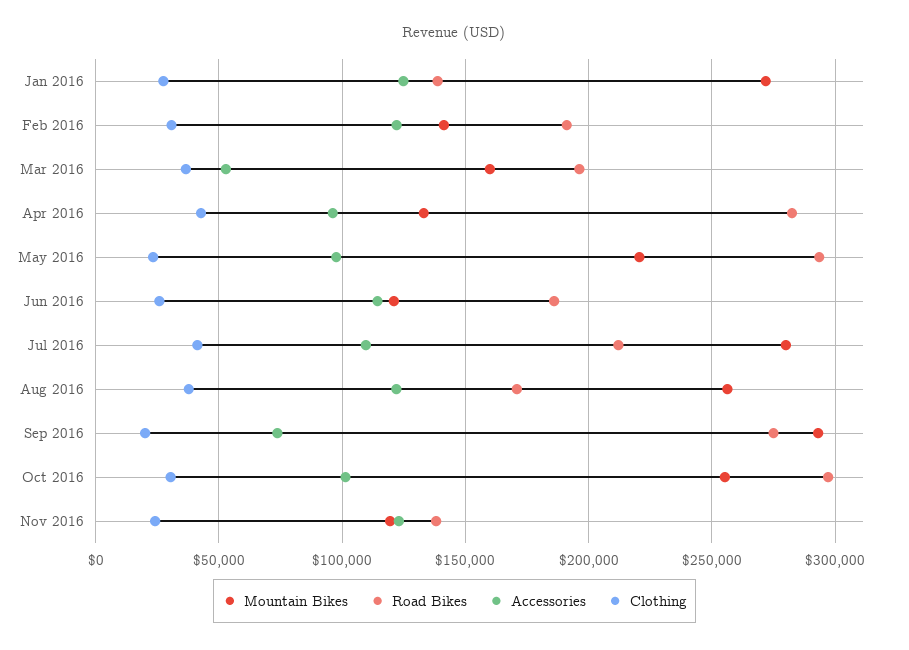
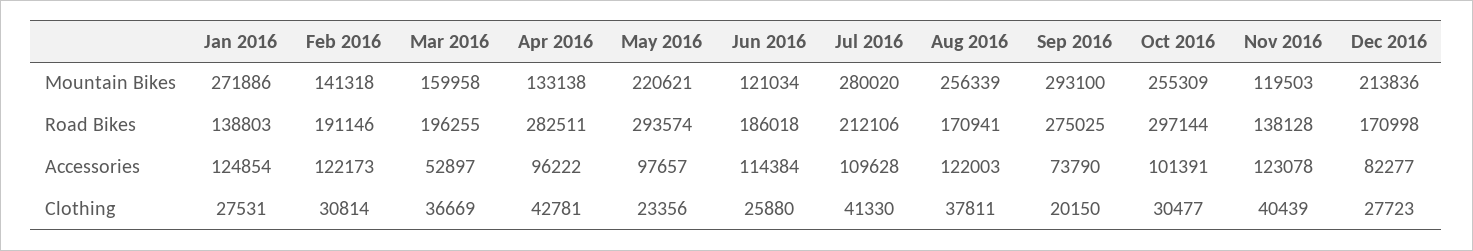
Clothing, Nov 2016: 25000 -> 40439
Mountain Bikes, Dec 2016: none -> 213836
Road Bikes, Dec 2016: none -> 170998
Accessories, Dec 2016: none -> 82277
Clothing, Dec 2016: none -> 27723

